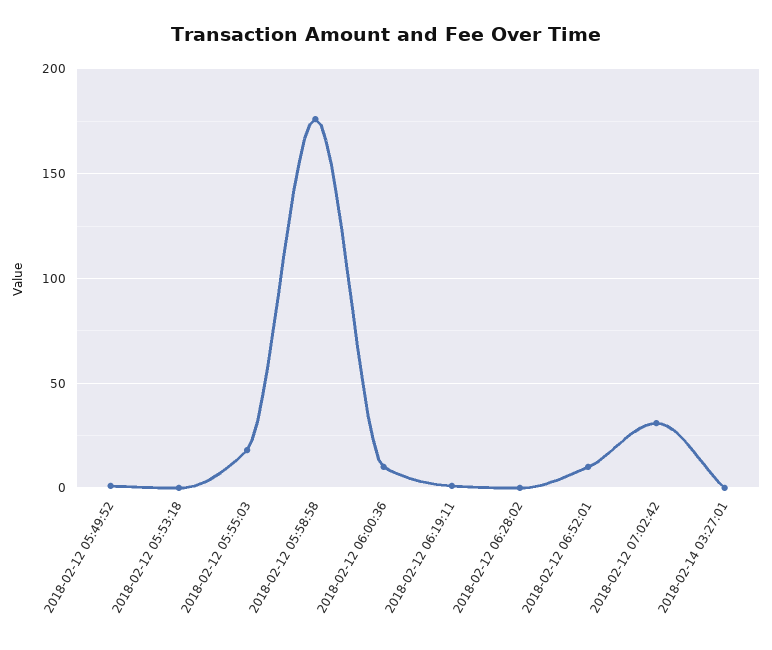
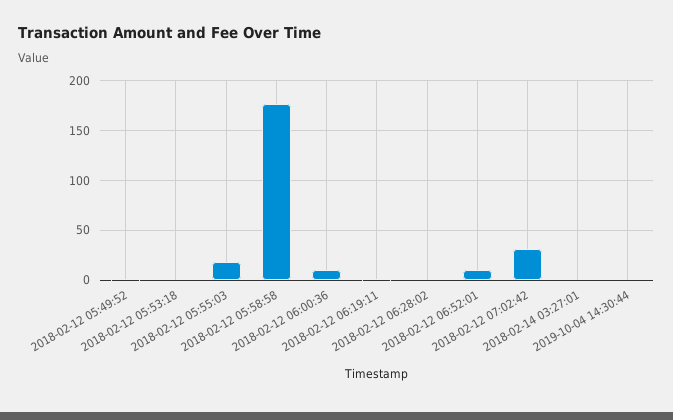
2019-10-04 14:30:44: none -> 0

